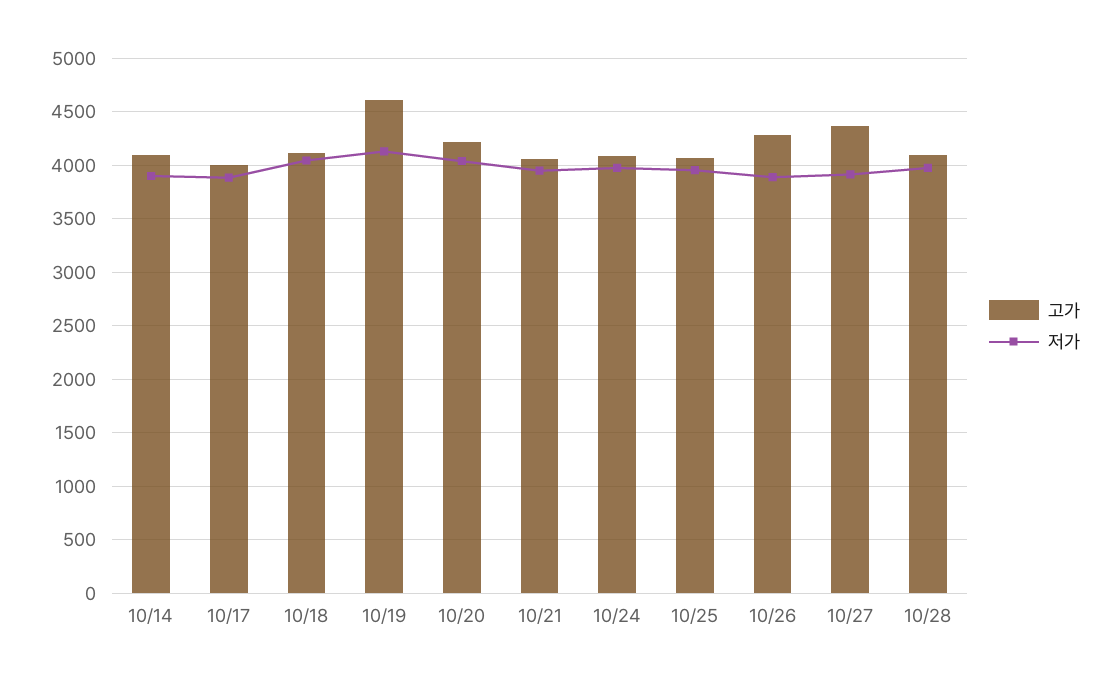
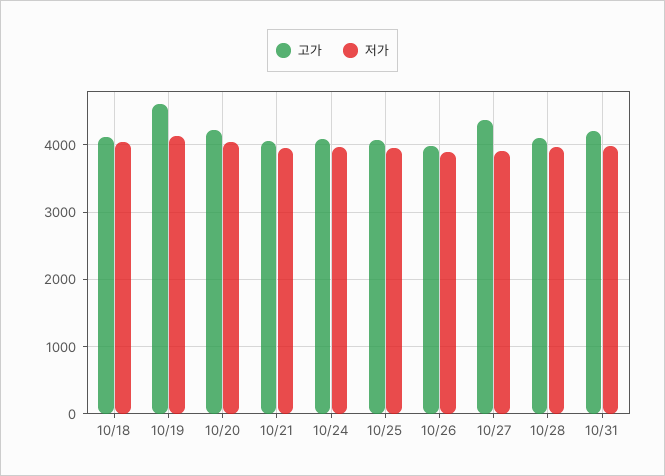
고가, 10/14: 4100 -> none
저가, 10/14: 3900 -> none
고가, 10/17: 4000 -> none
저가, 10/17: 3900 -> none
고가, 10/26: 4300 -> 4000
고가, 10/31: none -> 4200
저가, 10/31: none -> 4000

